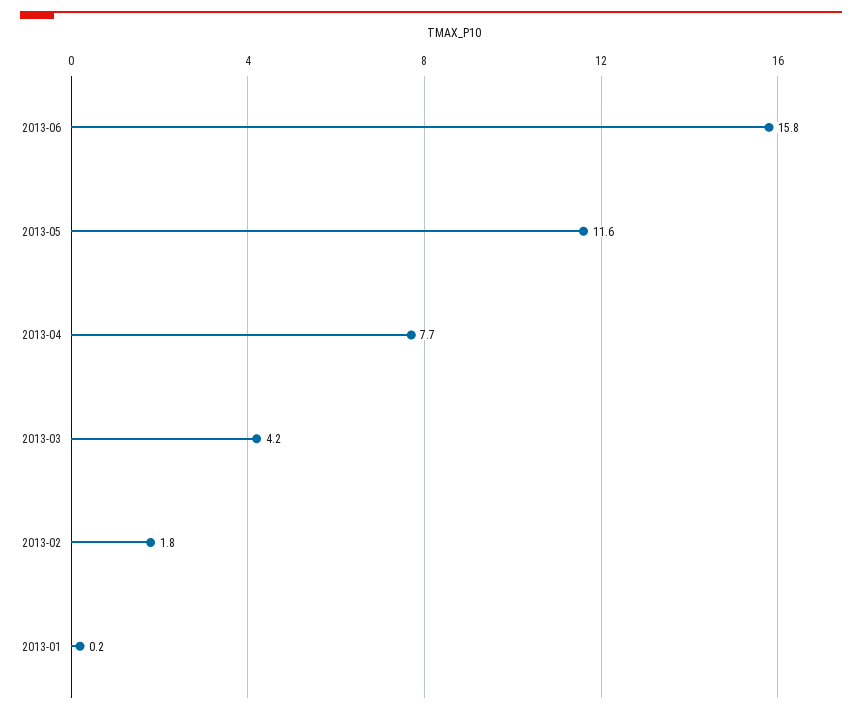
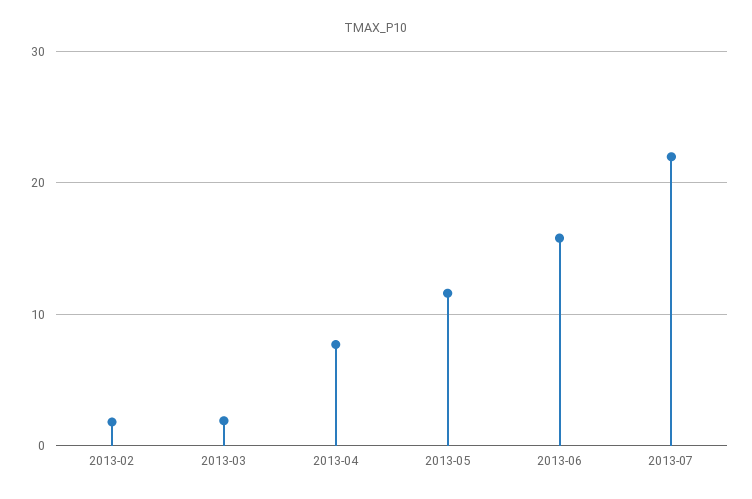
2013-03: 4.2 -> 2
2013-01: 0.2 -> none
2013-07: none -> 22

